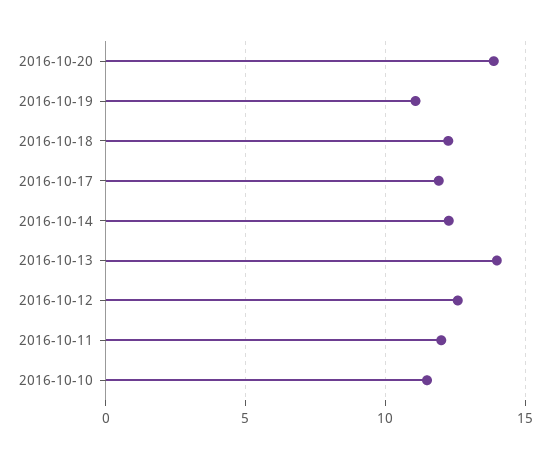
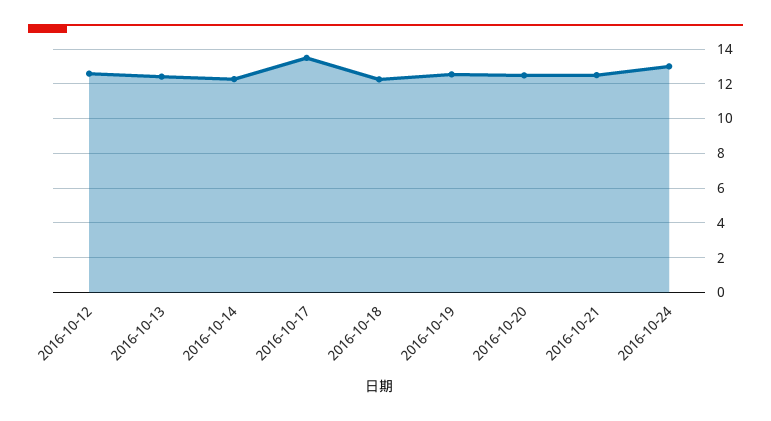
2016-10-20: 14 -> 12.5
2016-10-19: 11 -> 12.5
2016-10-17: 12 -> 13.5
2016-10-13: 14 -> 12.5
2016-10-11: 12 -> none
2016-10-10: 11.5 -> none
2016-10-21: none -> 12.5
2016-10-24: none -> 13

